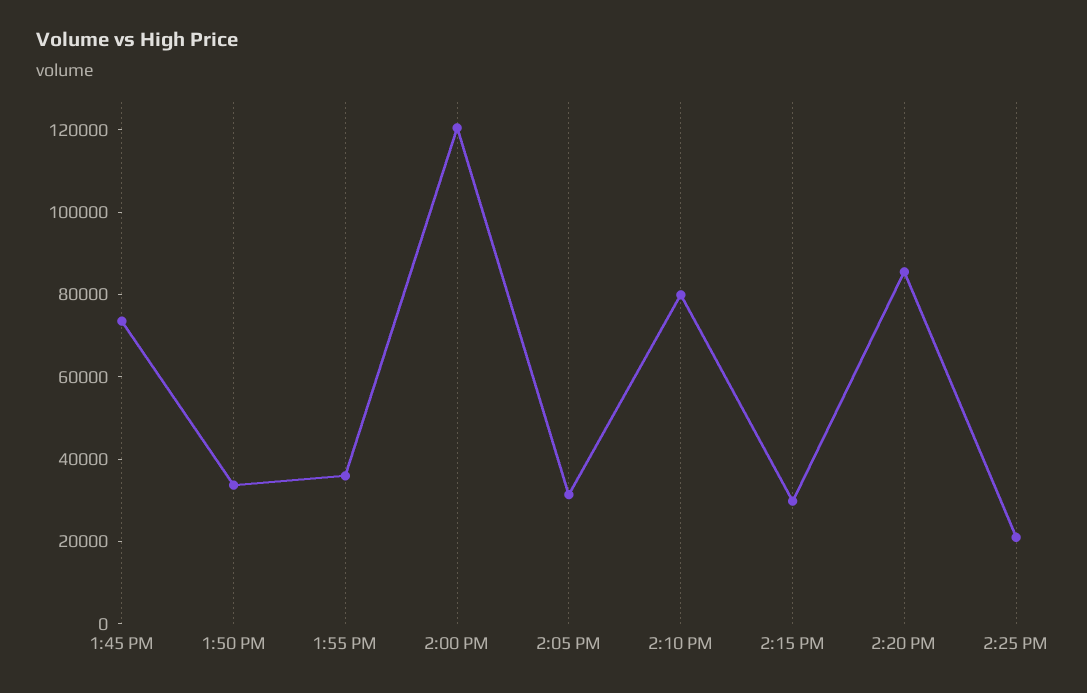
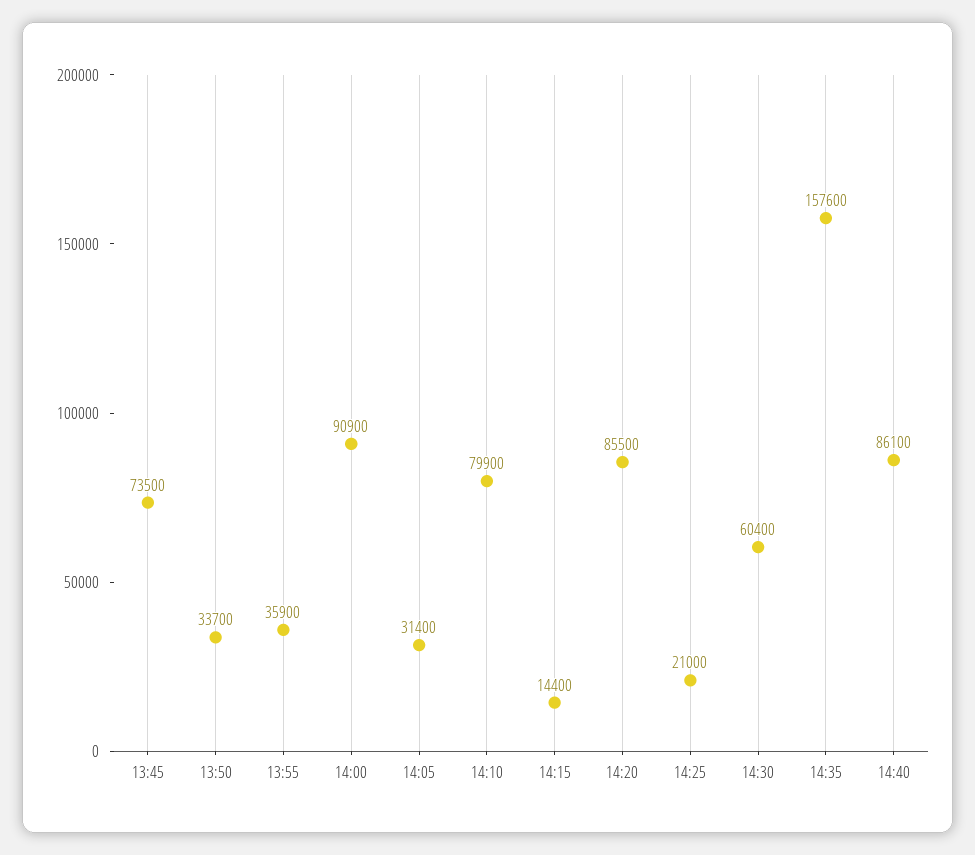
2:00 PM: 120000 -> 90900
2:15 PM: 30000 -> 14400
14:30: none -> 60400
14:35: none -> 157600
14:40: none -> 86100

